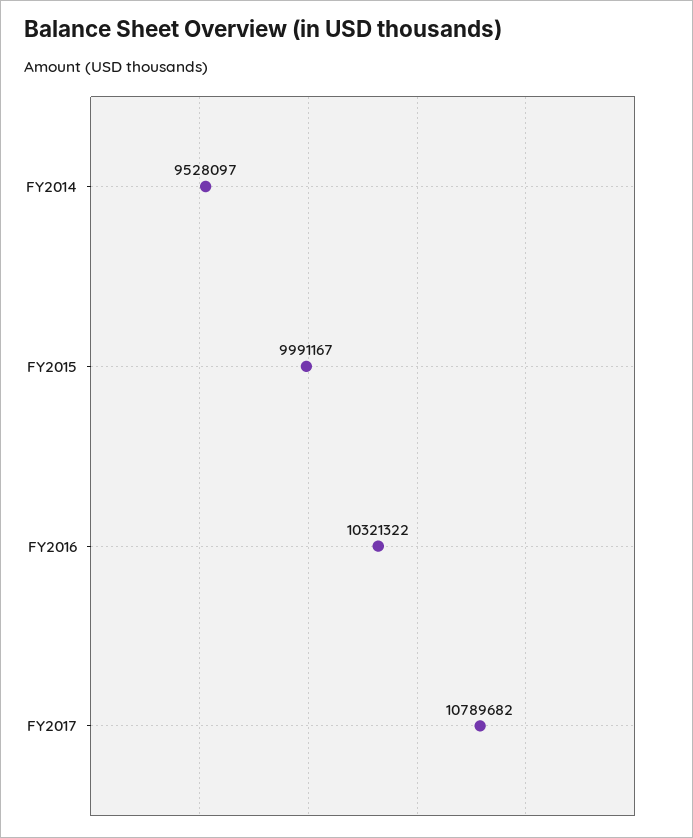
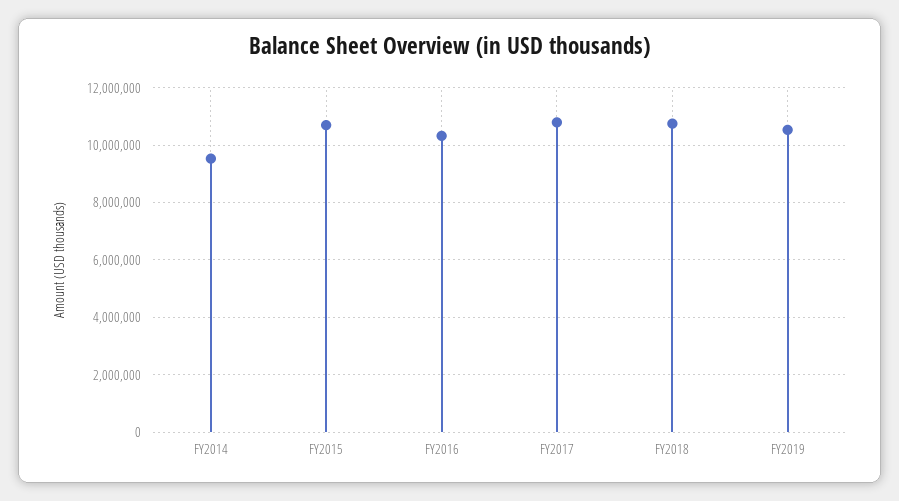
FY2015: 9991167 -> 10750000
FY2018: none -> 10750000
FY2019: none -> 10500000

